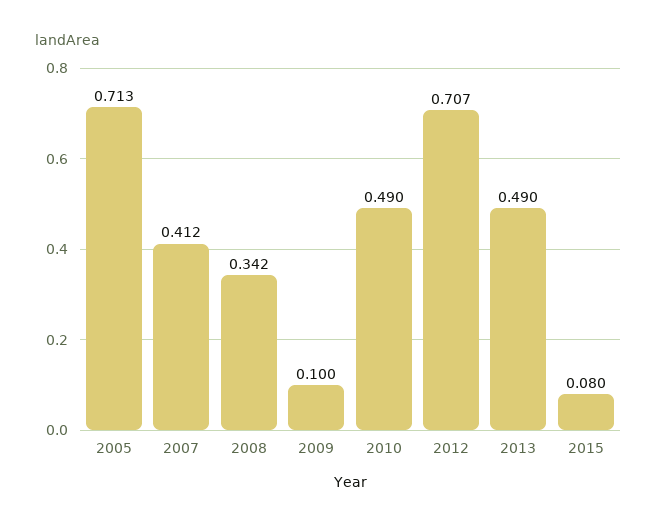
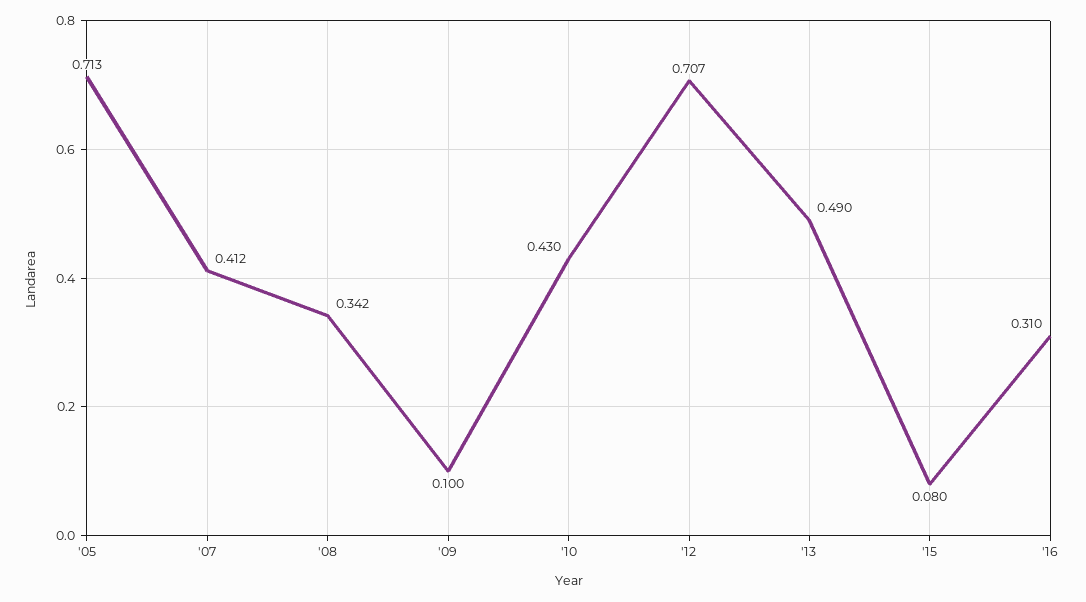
2010: 0.49 -> 0.43
'16: none -> 0.31

